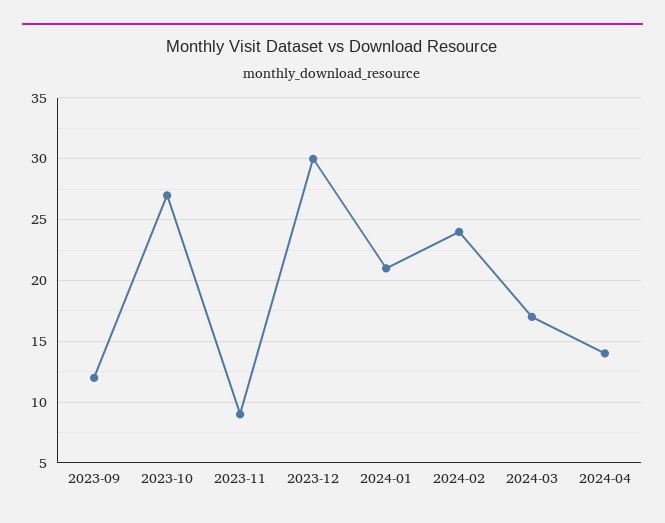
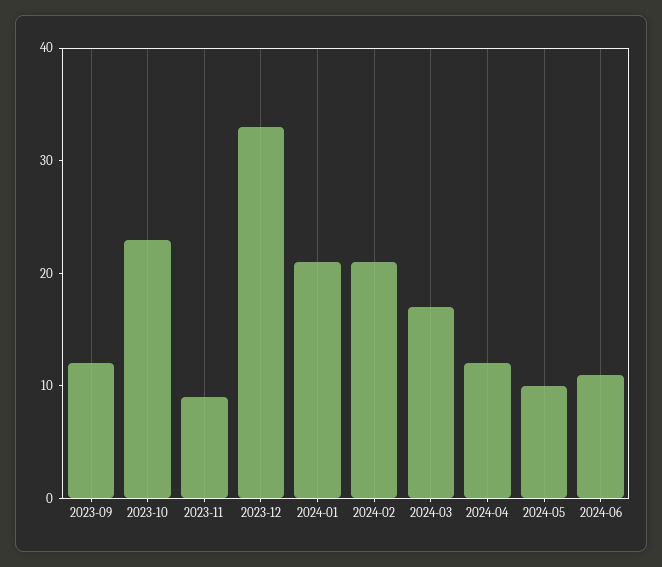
2023-10: 27 -> 23
2023-12: 30 -> 33
2024-02: 24 -> 21
2024-04: 14 -> 12
2024-05: none -> 10
2024-06: none -> 11

